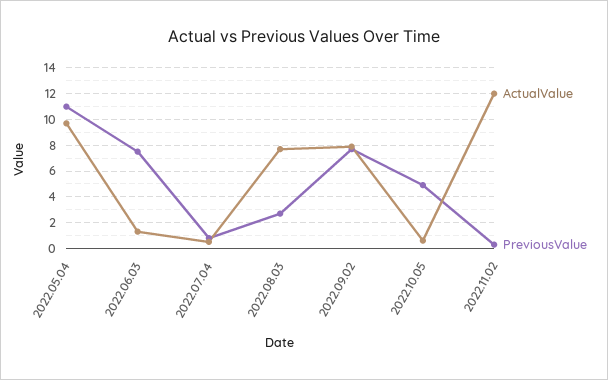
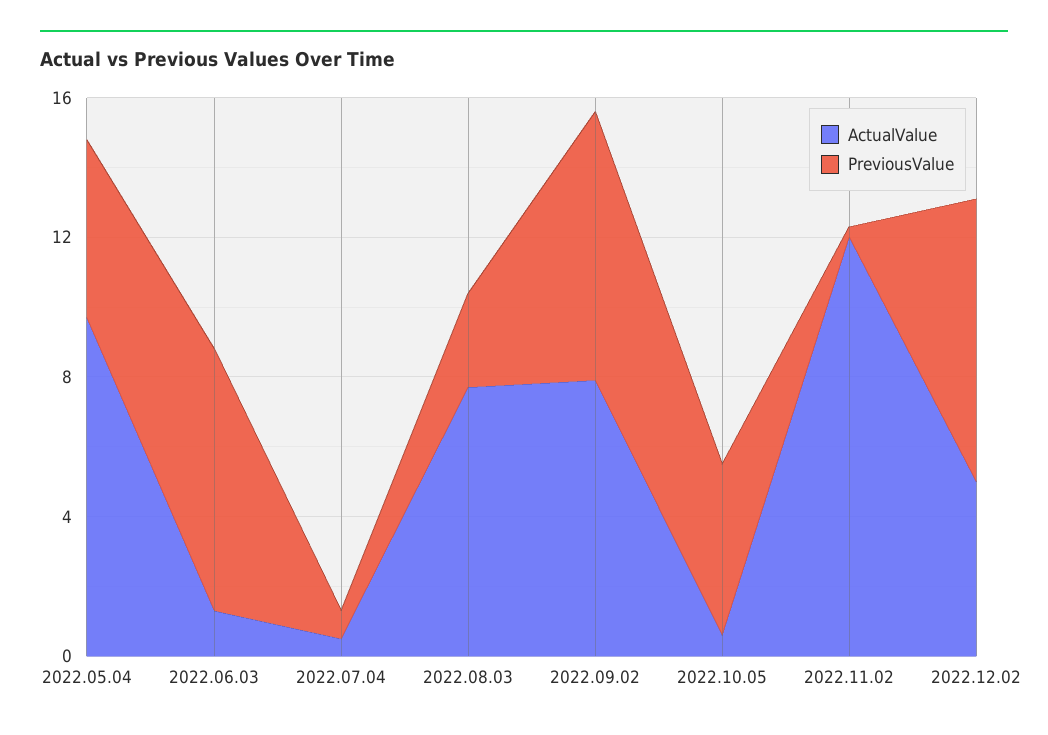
PreviousValue, 2022.05.04: 11 -> 5
ActualValue, 2022.12.02: none -> 5
PreviousValue, 2022.12.02: none -> 8

